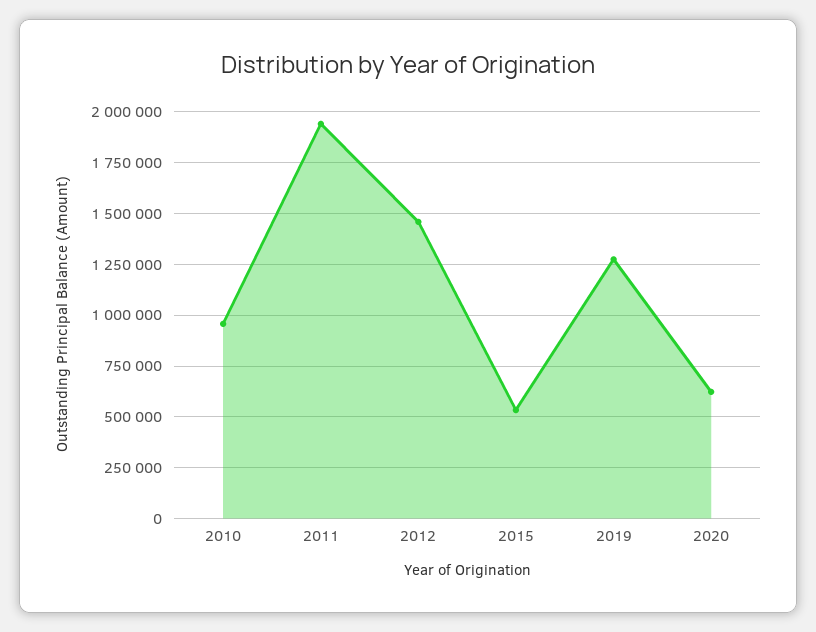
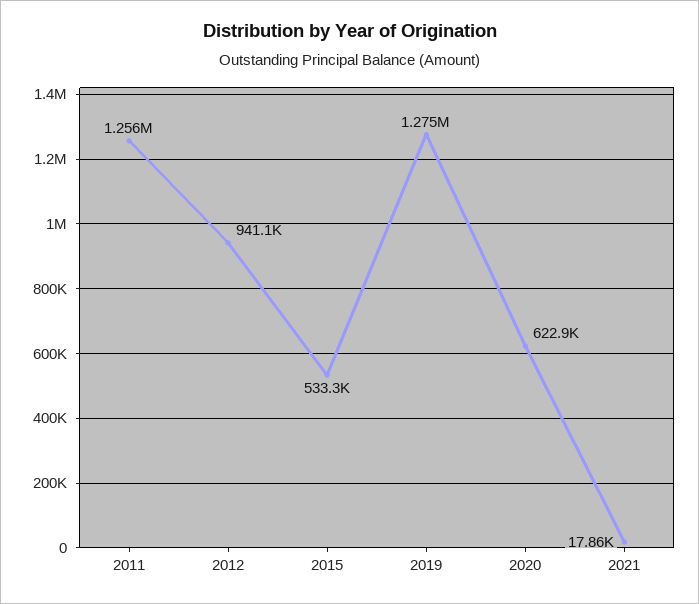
2010: 950000 -> none
2011: 1950000 -> 1256000
2012: 1450000 -> 941100
2021: none -> 17860

